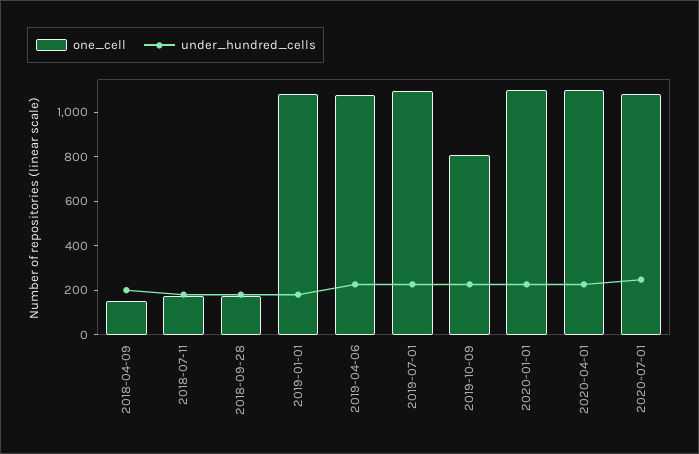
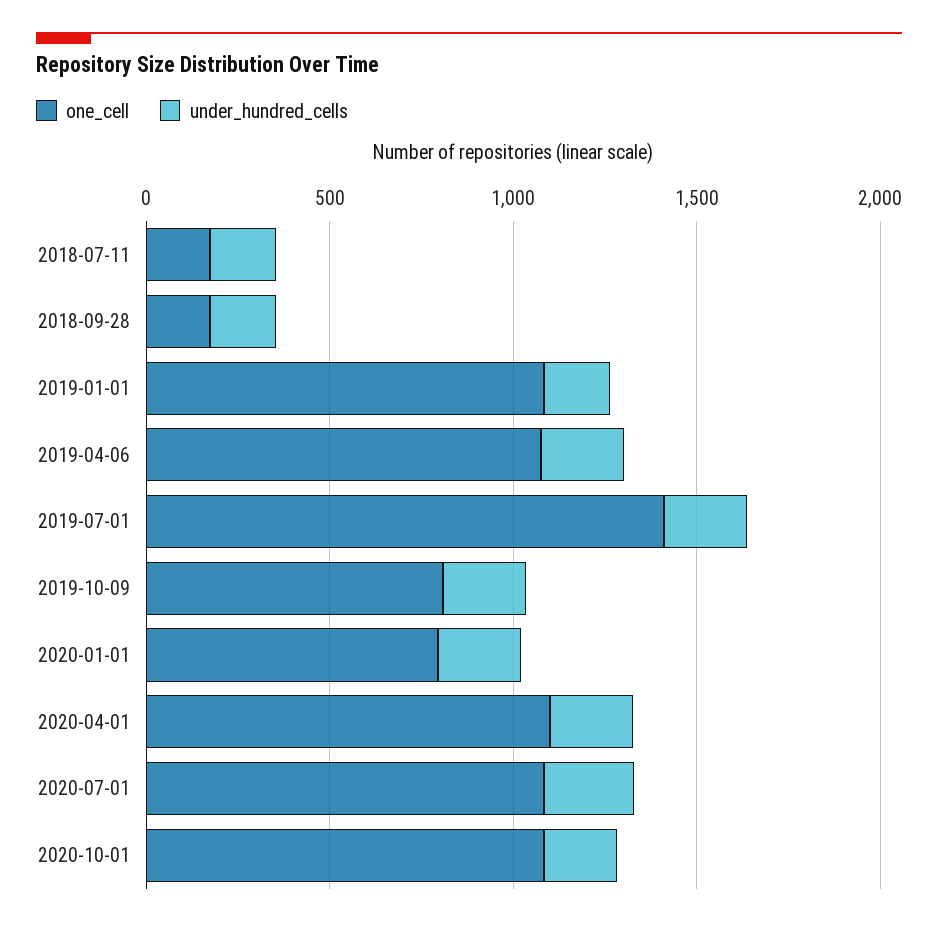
one_cell, 2018-04-09: 150 -> none
under_hundred_cells, 2018-04-09: 200 -> none
one_cell, 2019-07-01: 1100 -> 1400
one_cell, 2020-01-01: 1100 -> 800
one_cell, 2020-10-01: none -> 1100
under_hundred_cells, 2020-10-01: none -> 200

